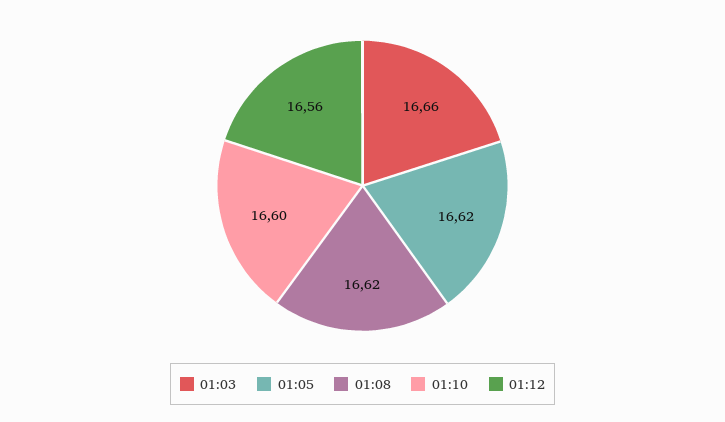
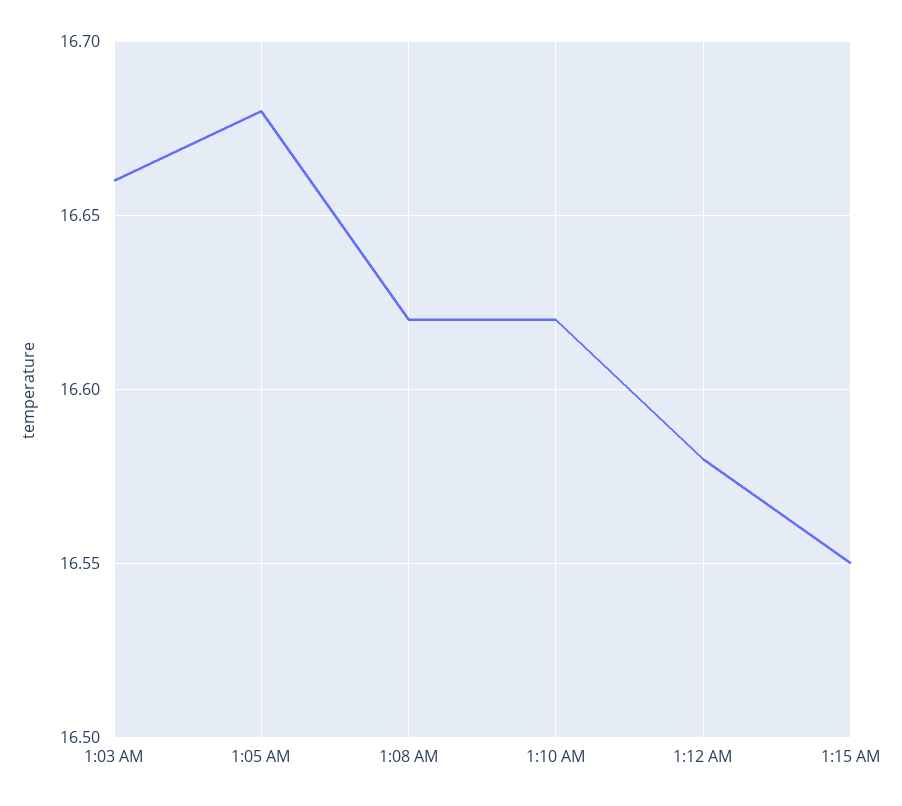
01:05: 16.62 -> 16.68
01:10: 16.6 -> 16.62
01:12: 16.56 -> 16.58
1:15 AM: none -> 16.55

